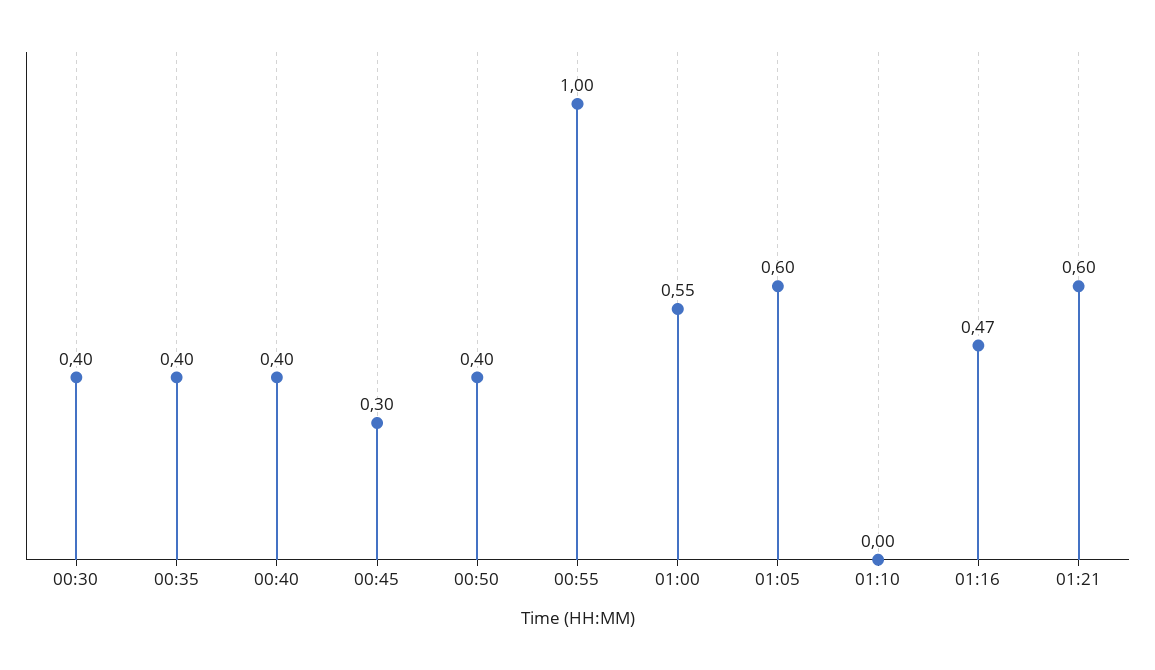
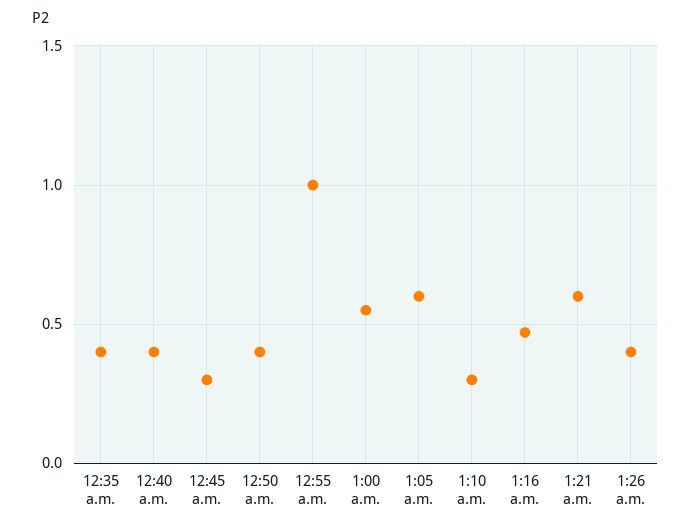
00:30: 0.4 -> none
01:10: 0 -> 0.3
1:26 a.m.: none -> 0.4

